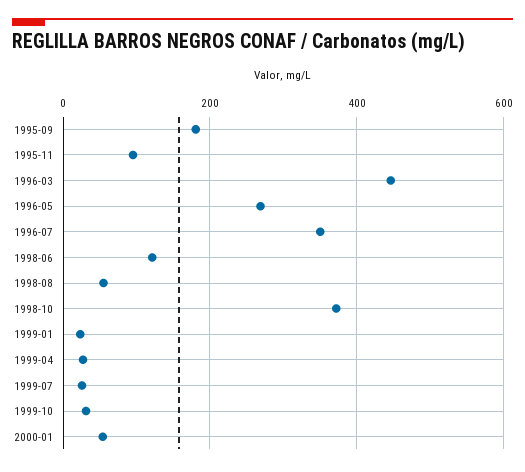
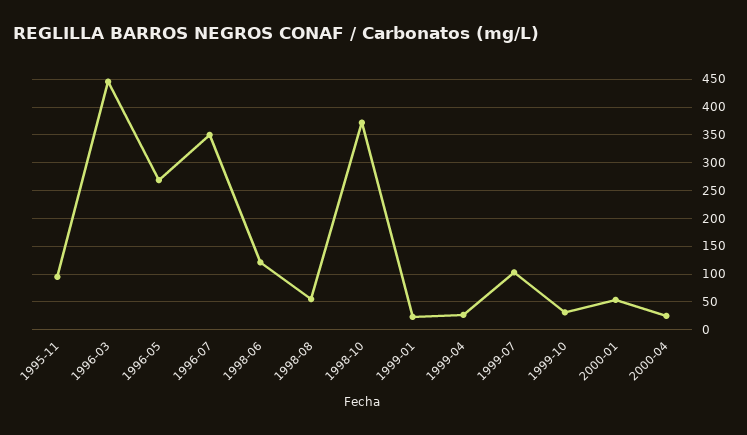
1995-09: 180 -> none
1999-07: 20 -> 100
2000-04: none -> 25

